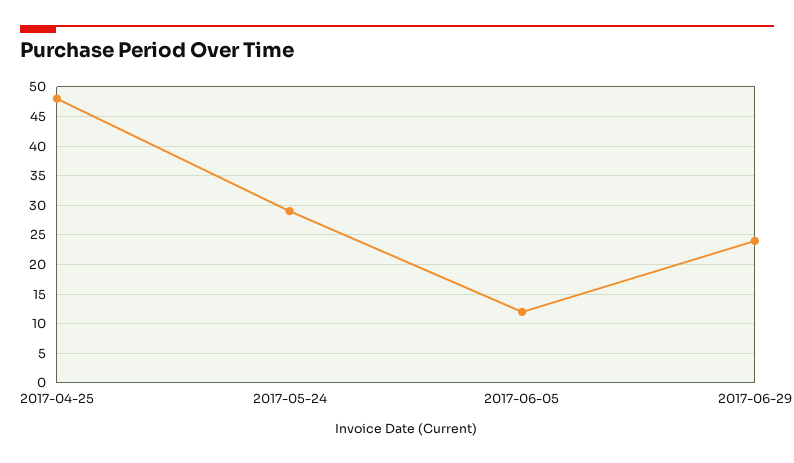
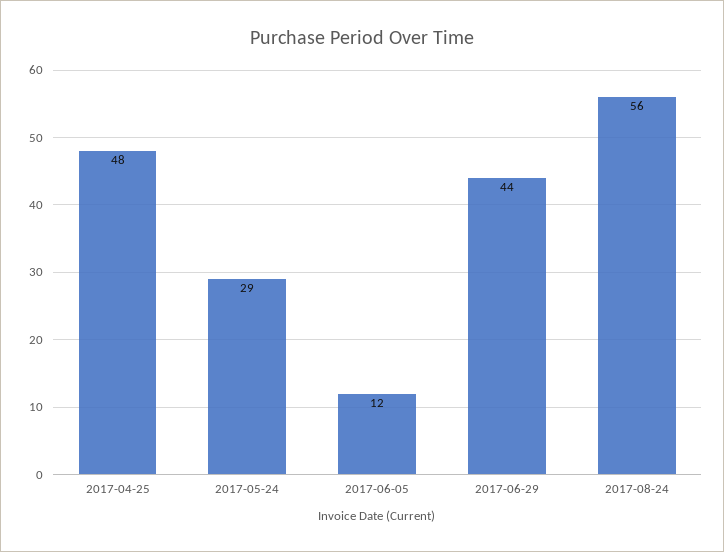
2017-06-29: 25 -> 44
2017-08-24: none -> 56

